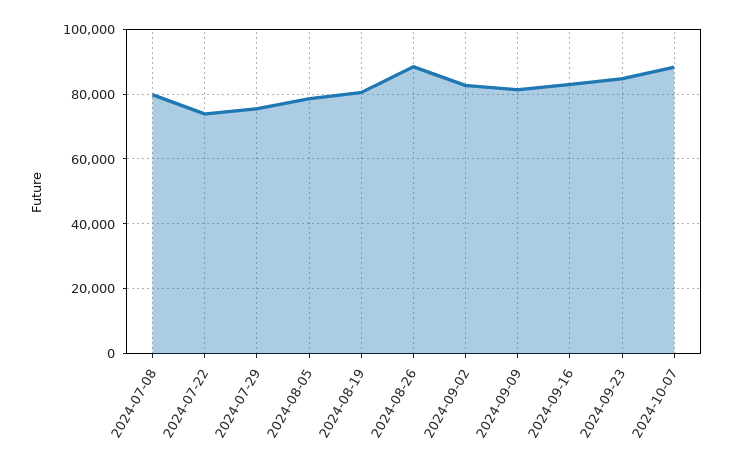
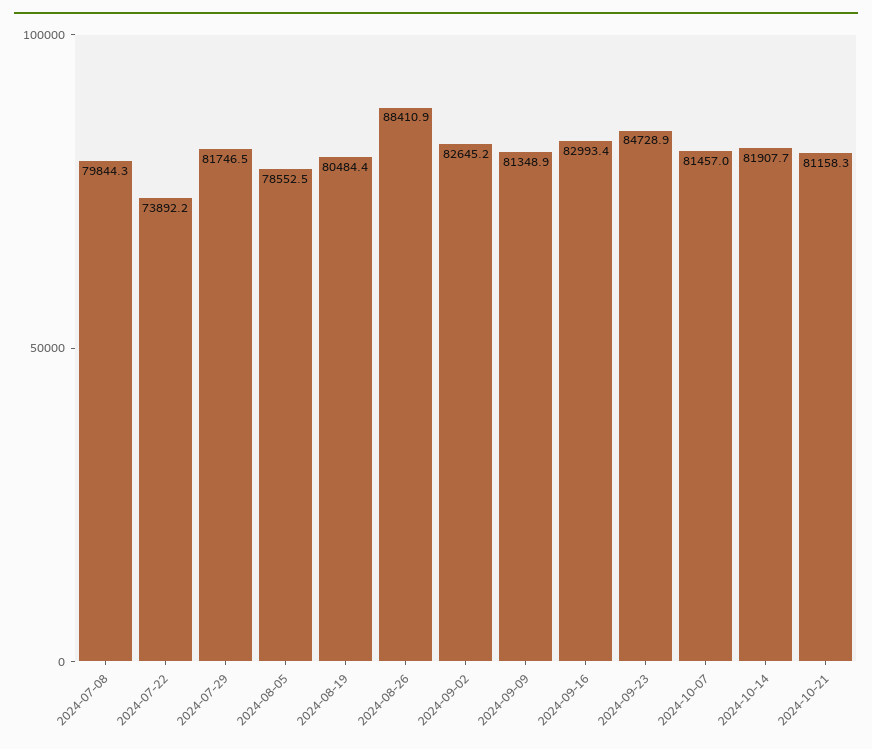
2024-07-29: 76000 -> 81746.5
2024-10-07: 88000 -> 81457
2024-10-14: none -> 81907.7
2024-10-21: none -> 81158.3

